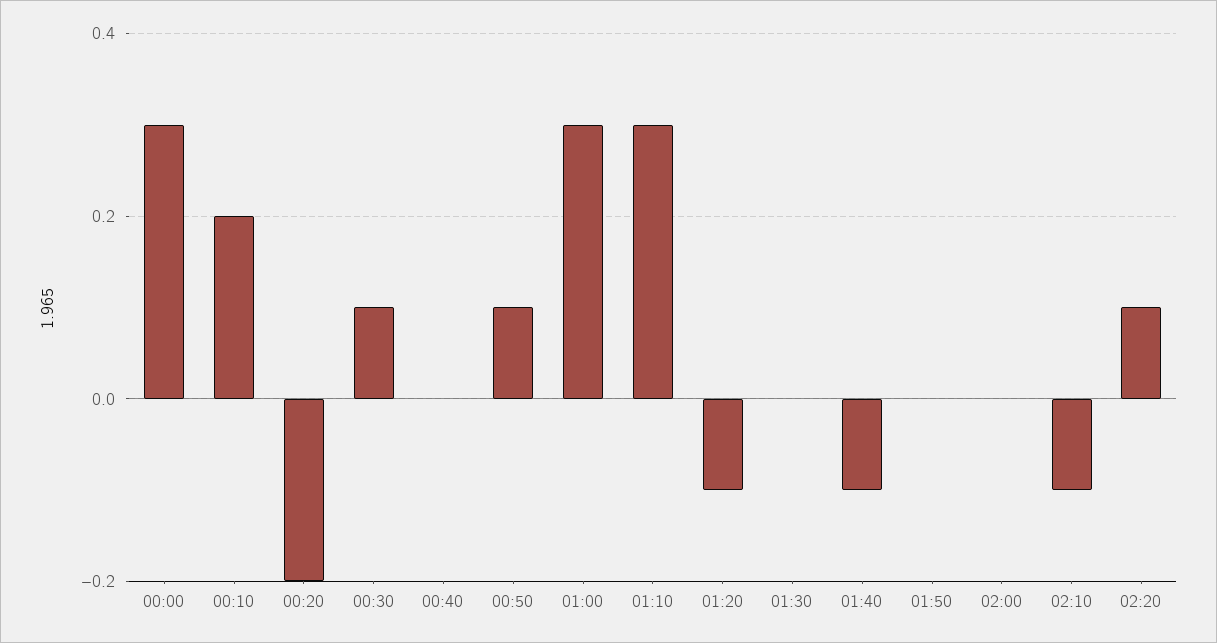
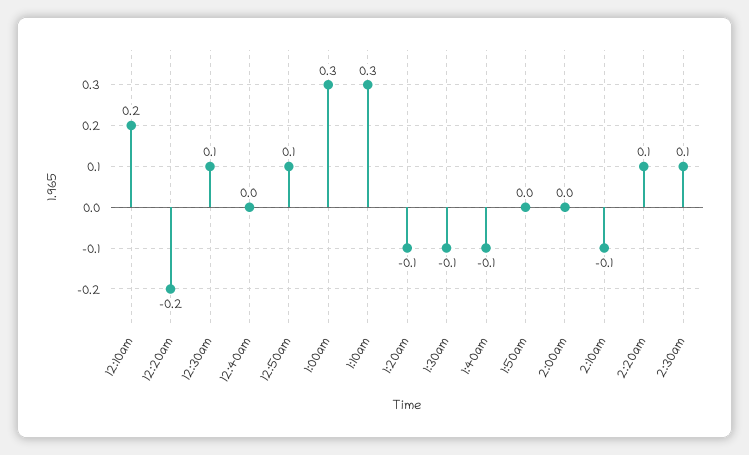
00:00: 0.3 -> none
01:30: 0 -> -0.1
2:30am: none -> 0.1

